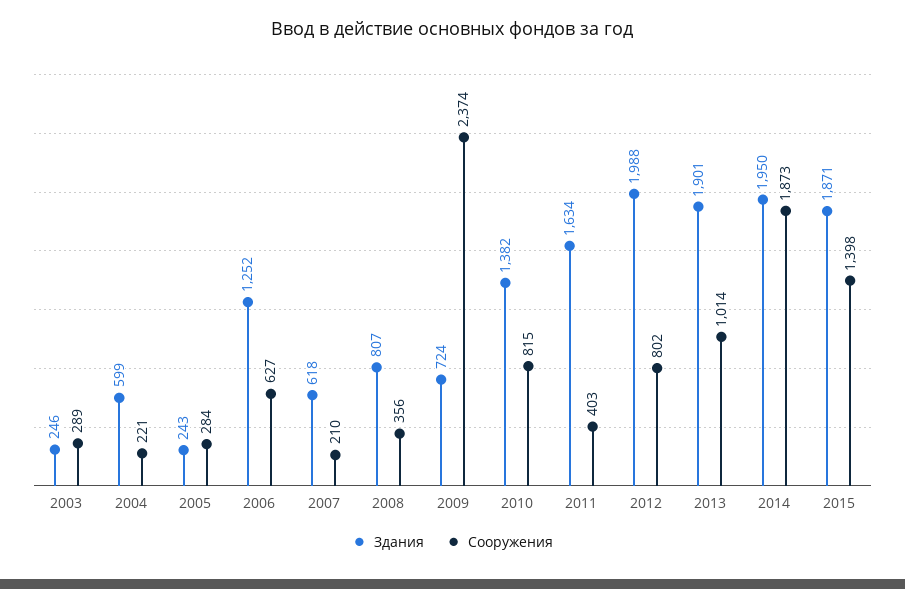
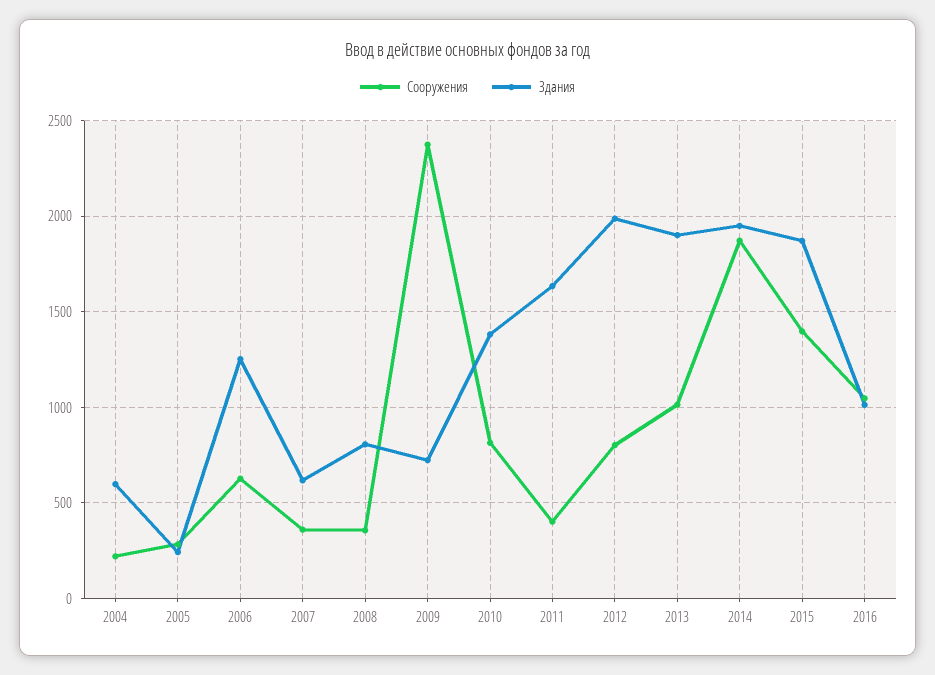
Здания, 2003: 246 -> none
Сооружения, 2003: 289 -> none
Сооружения, 2007: 210 -> 350
Сооружения, 2016: none -> 1050
Здания, 2016: none -> 1000

